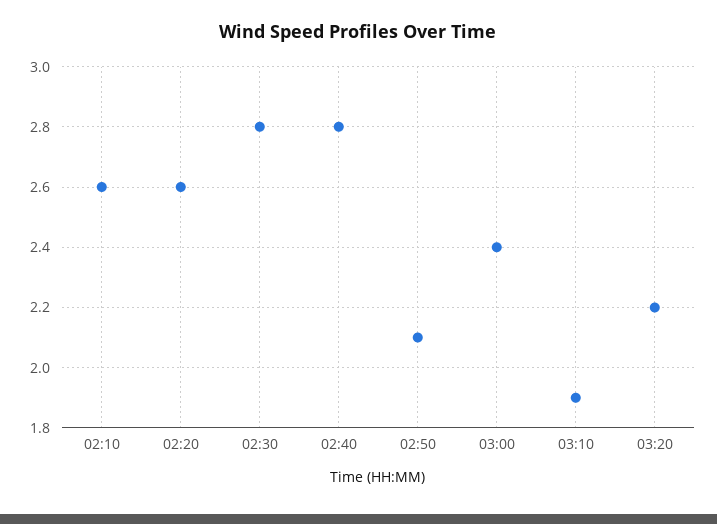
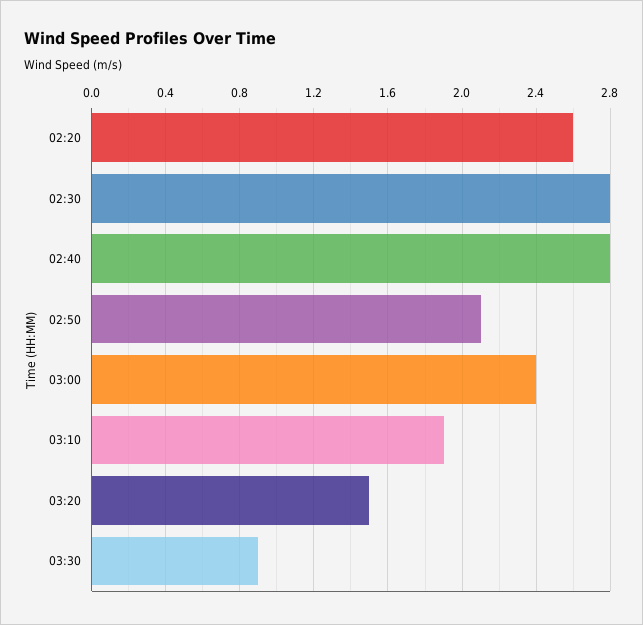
02:10: 2.6 -> none
03:20: 2.2 -> 1.5
03:30: none -> 0.9

